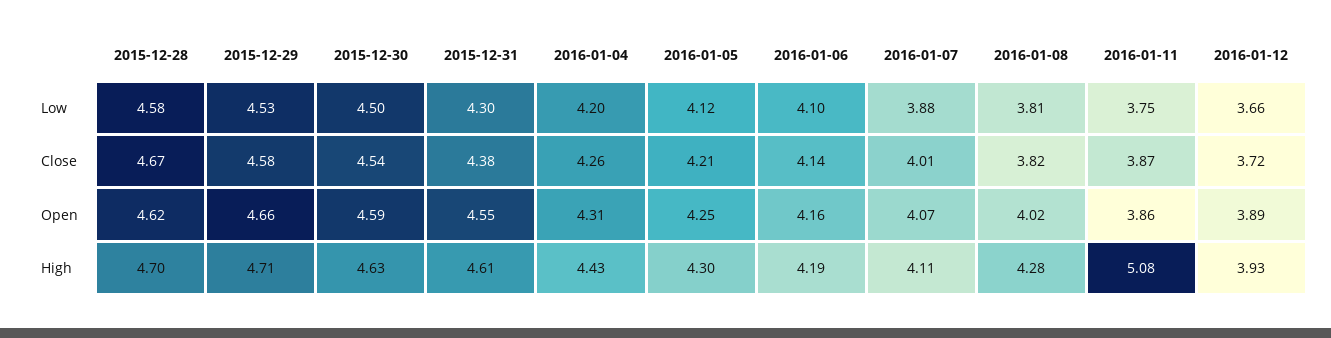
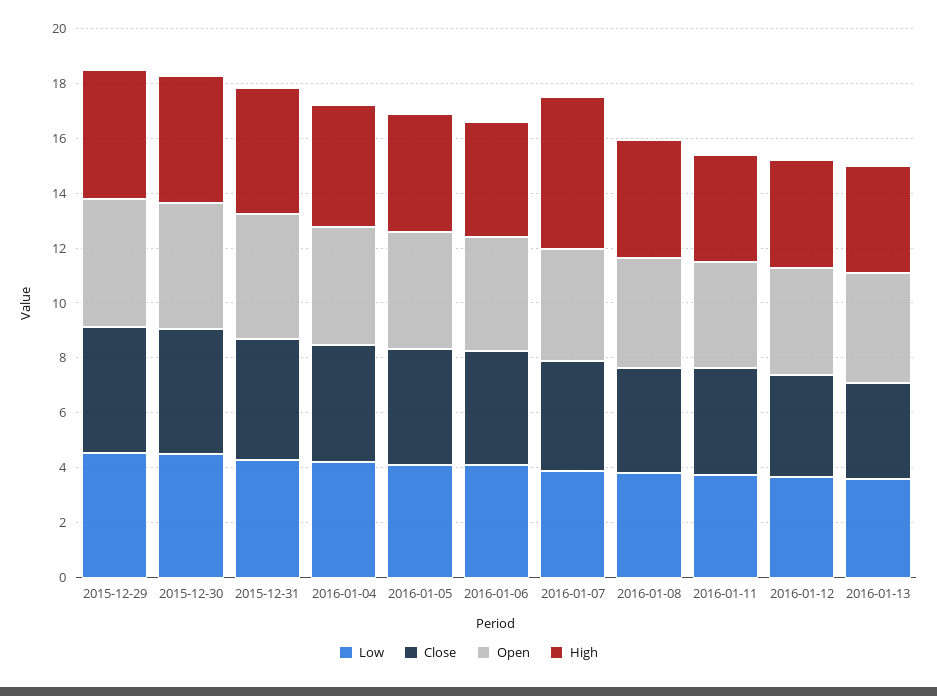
Low, 2015-12-28: 4.58 -> none
Close, 2015-12-28: 4.67 -> none
Open, 2015-12-28: 4.62 -> none
High, 2015-12-28: 4.7 -> none
High, 2016-01-07: 4.11 -> 5.5
High, 2016-01-11: 5.08 -> 4
Low, 2016-01-13: none -> 3.5
Close, 2016-01-13: none -> 3.5
Open, 2016-01-13: none -> 4
High, 2016-01-13: none -> 4

